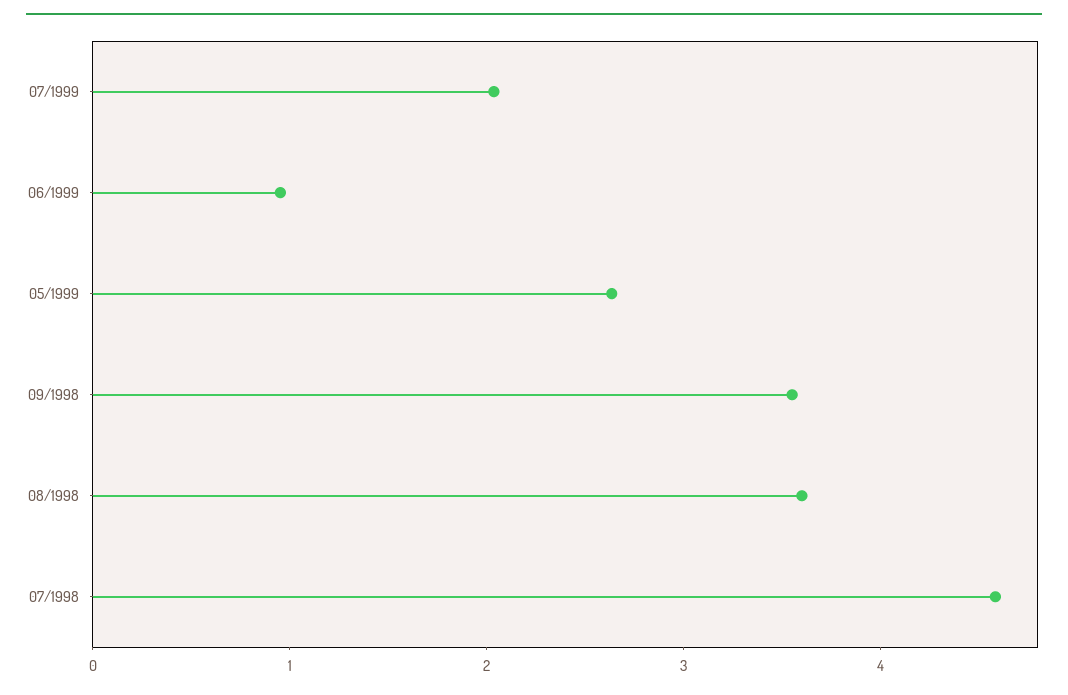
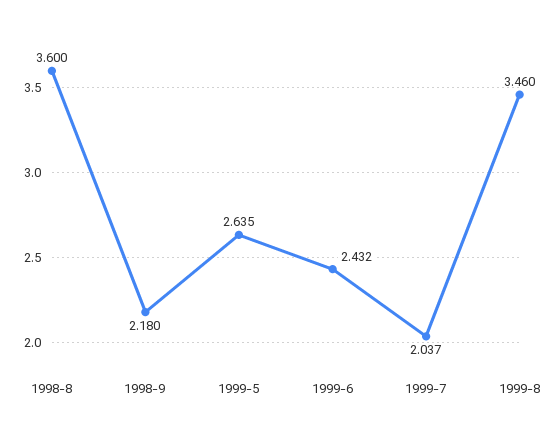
06/1999: 1 -> 2.432
09/1998: 3.6 -> 2.18
07/1998: 4.6 -> none
1999-8: none -> 3.46

